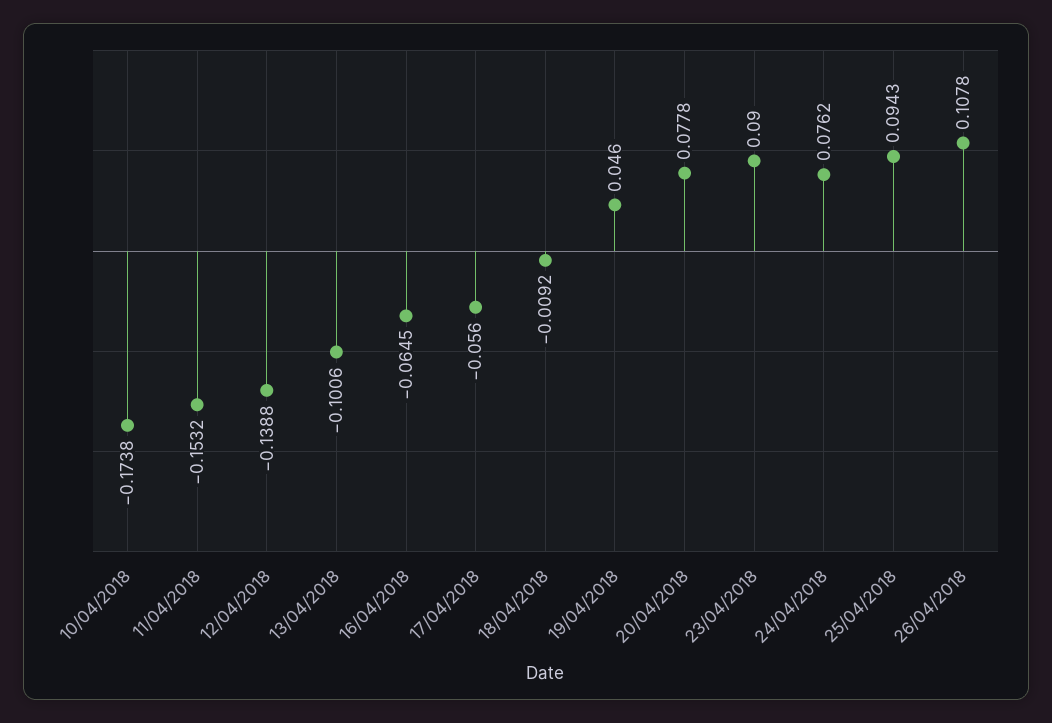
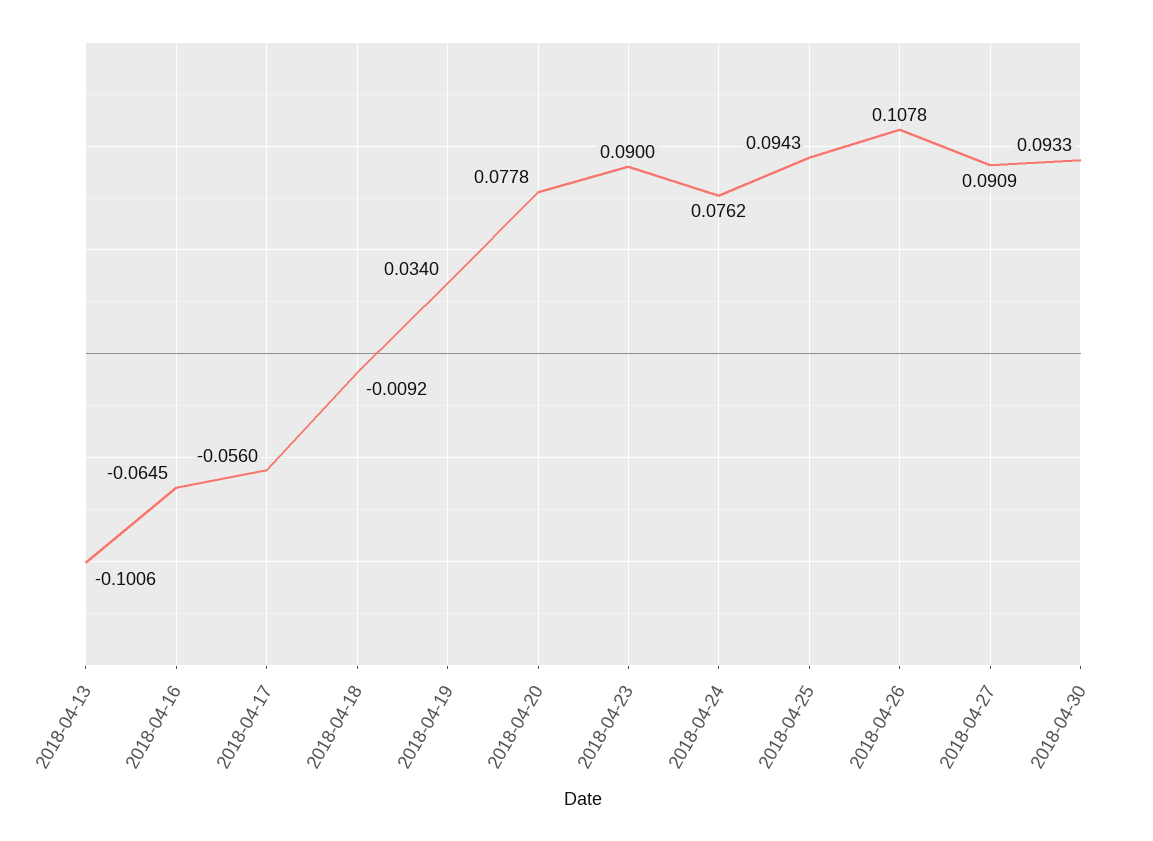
10/04/2018: -0.1738 -> none
11/04/2018: -0.1532 -> none
12/04/2018: -0.1388 -> none
19/04/2018: 0.046 -> 0.034
2018-04-27: none -> 0.0909
2018-04-30: none -> 0.0933

